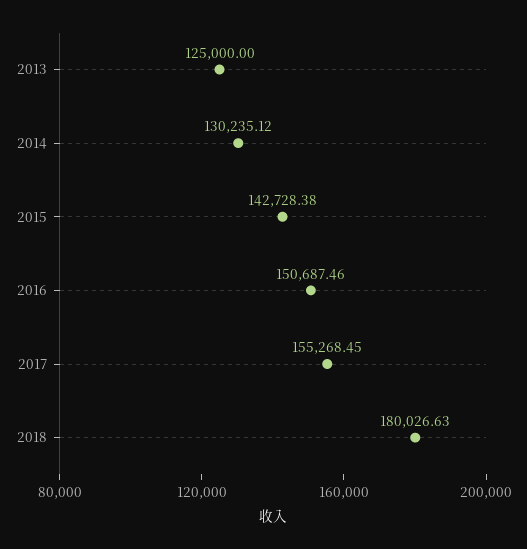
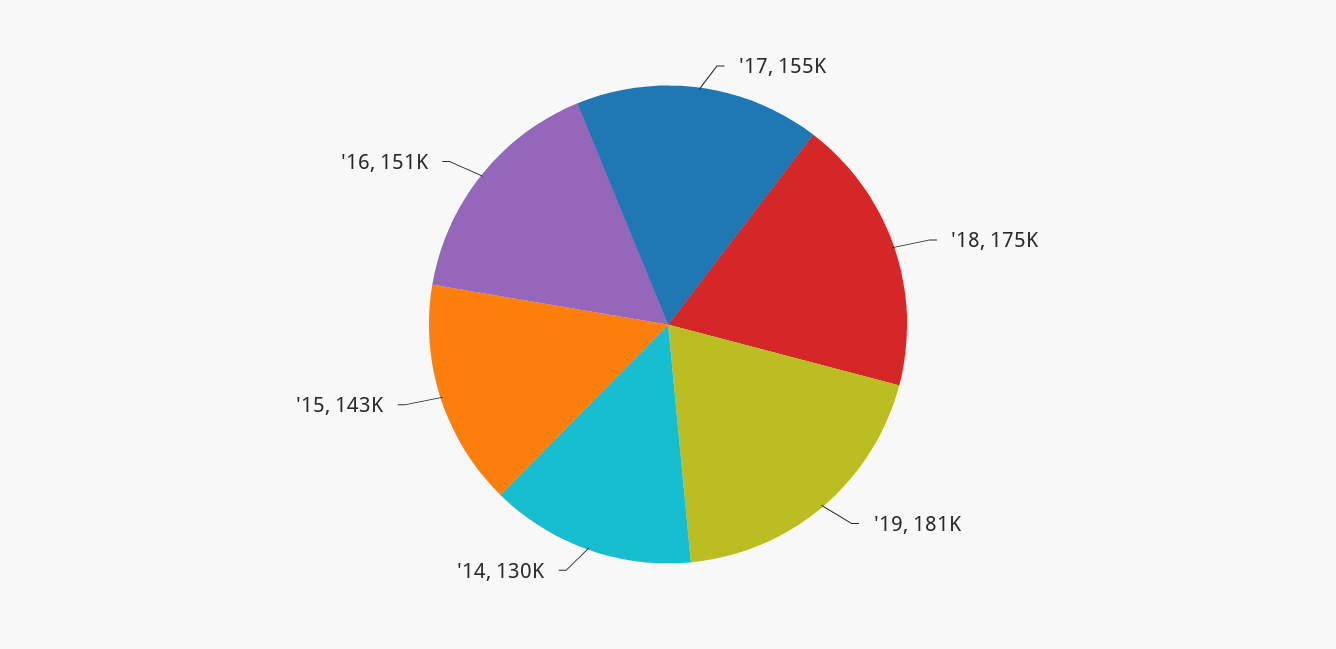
2013: 125000 -> none
2018: 180026.63 -> 175000
'19: none -> 181000

